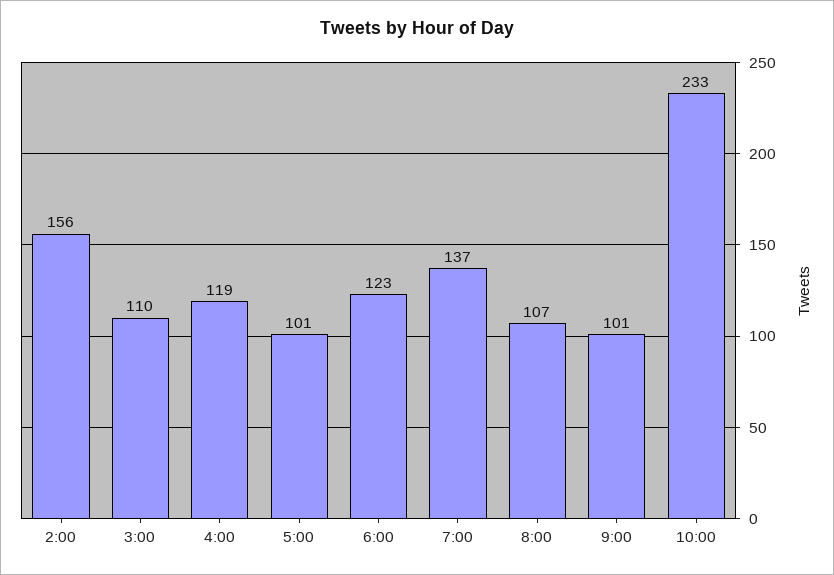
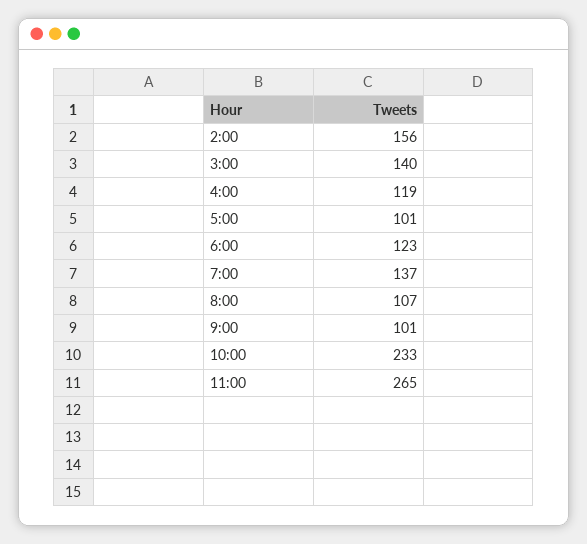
3:00: 110 -> 140
11:00: none -> 265

